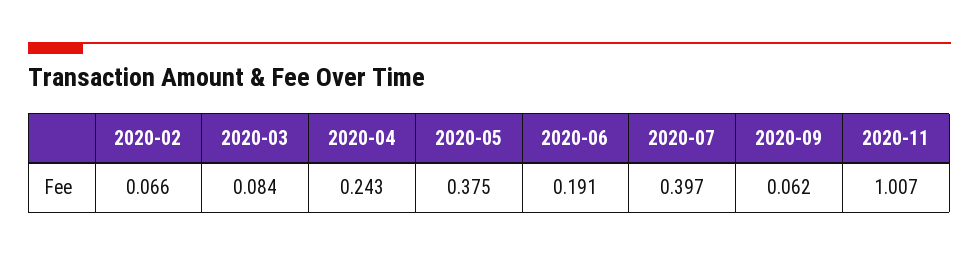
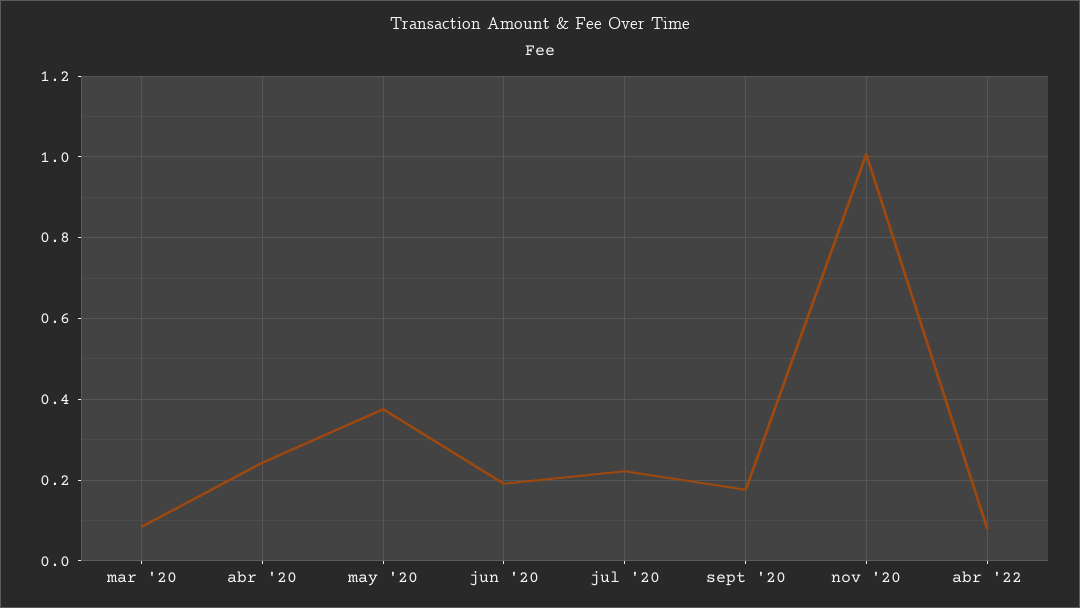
2020-02: 0.066 -> none
2020-07: 0.397 -> 0.22
2020-09: 0.062 -> 0.18
abr '22: none -> 0.08

